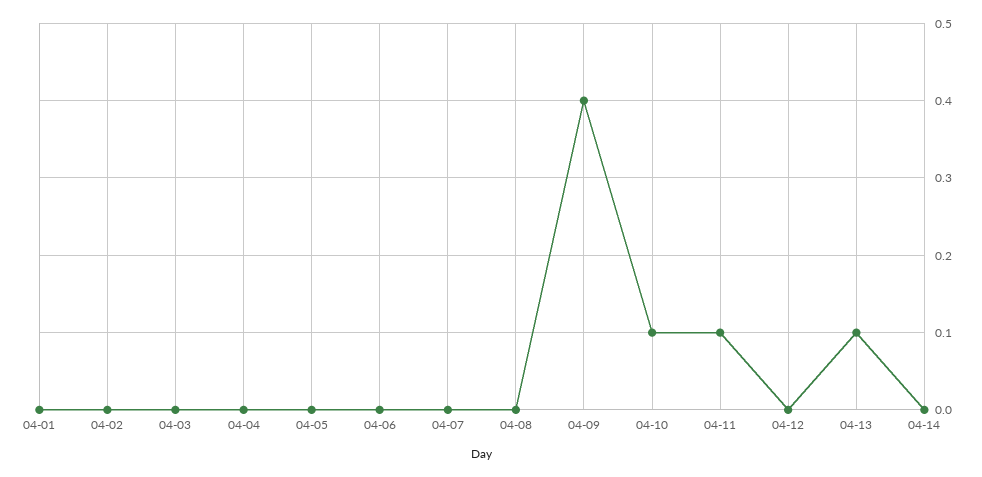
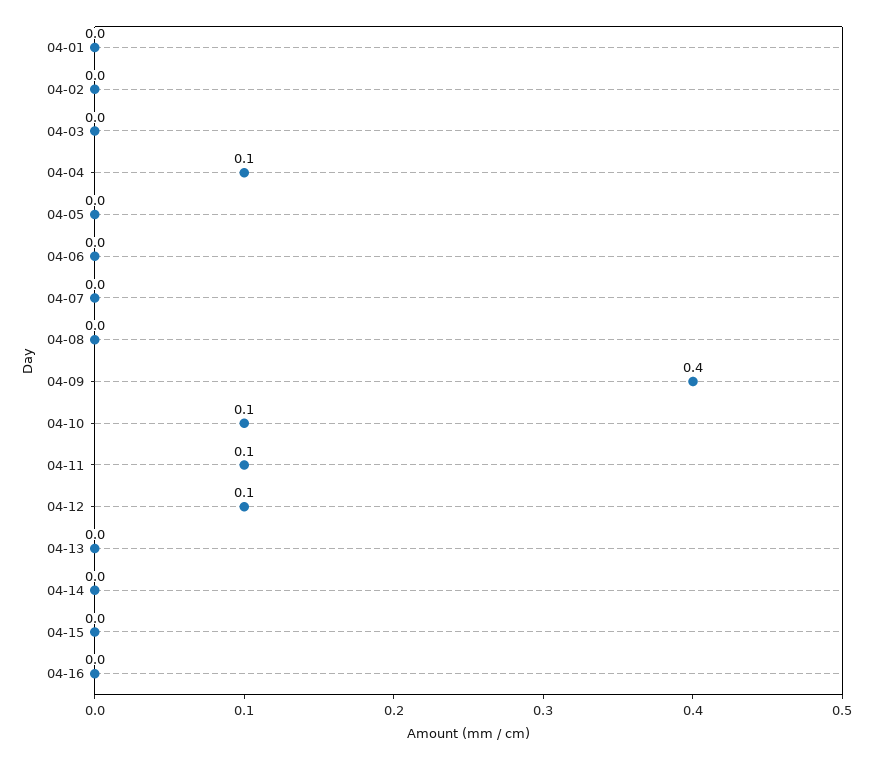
04-04: 0 -> 0.1
04-12: 0 -> 0.1
04-13: 0.1 -> 0
04-15: none -> 0
04-16: none -> 0

